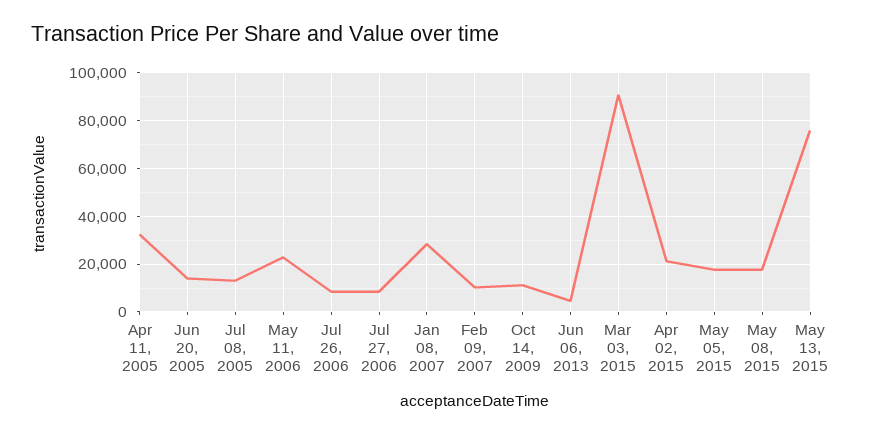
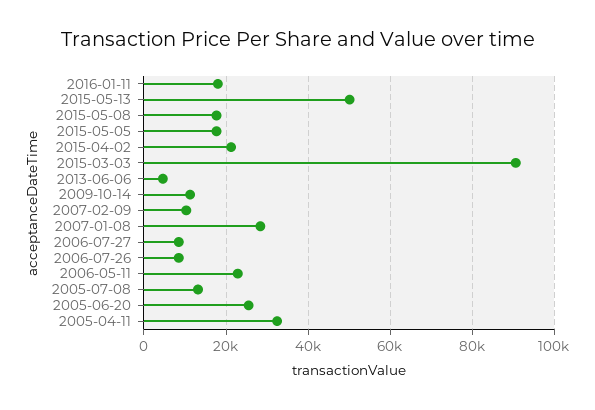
Jun 20, 2005: 15000 -> 26000
May 13, 2015: 75000 -> 50000
2016-01-11: none -> 18000

